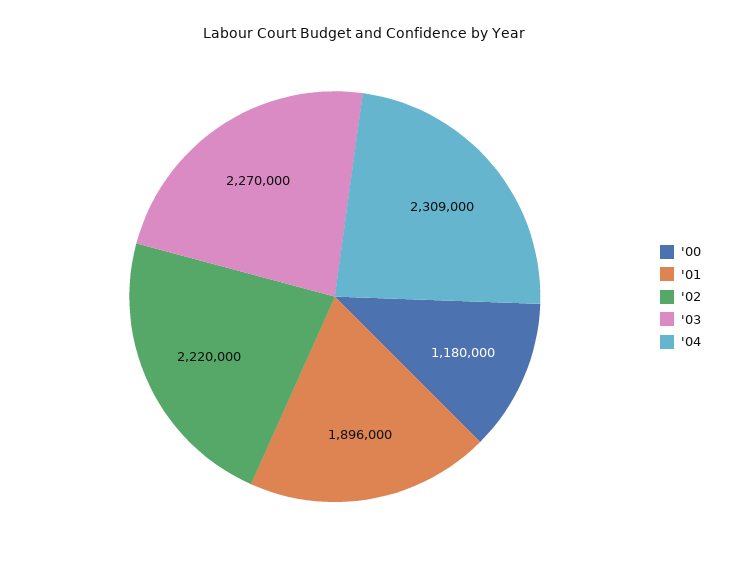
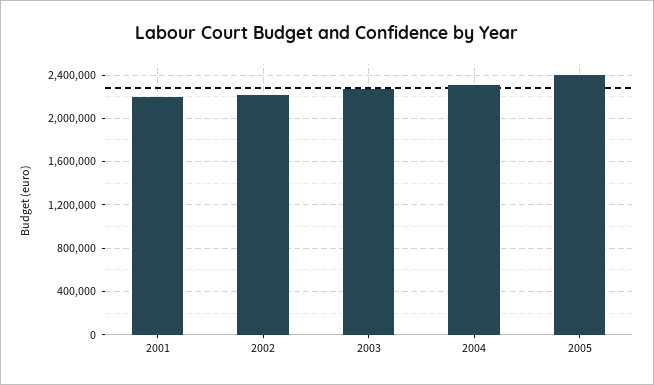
'00: 1180000 -> none
'01: 1896000 -> 2200000
2005: none -> 2400000

